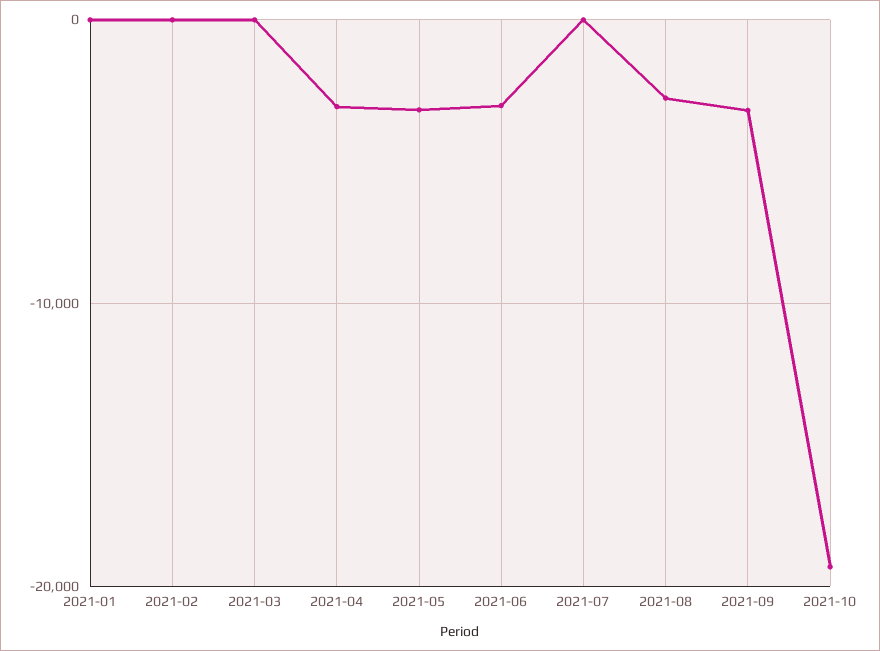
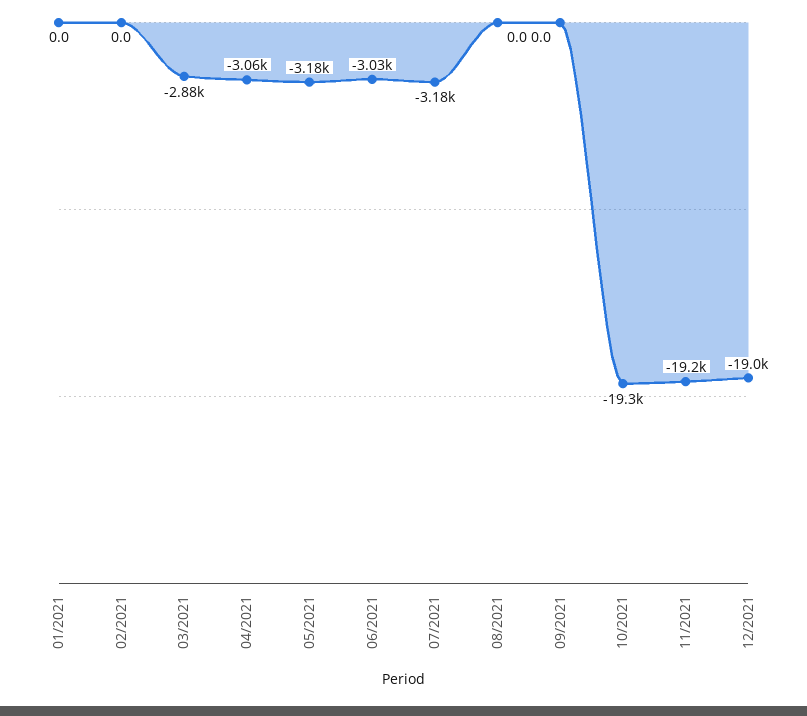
2021-03: 0 -> -2880
2021-07: 0 -> -3180
2021-08: -3000 -> 0
2021-09: -3000 -> 0
11/2021: none -> -19200
12/2021: none -> -19000

